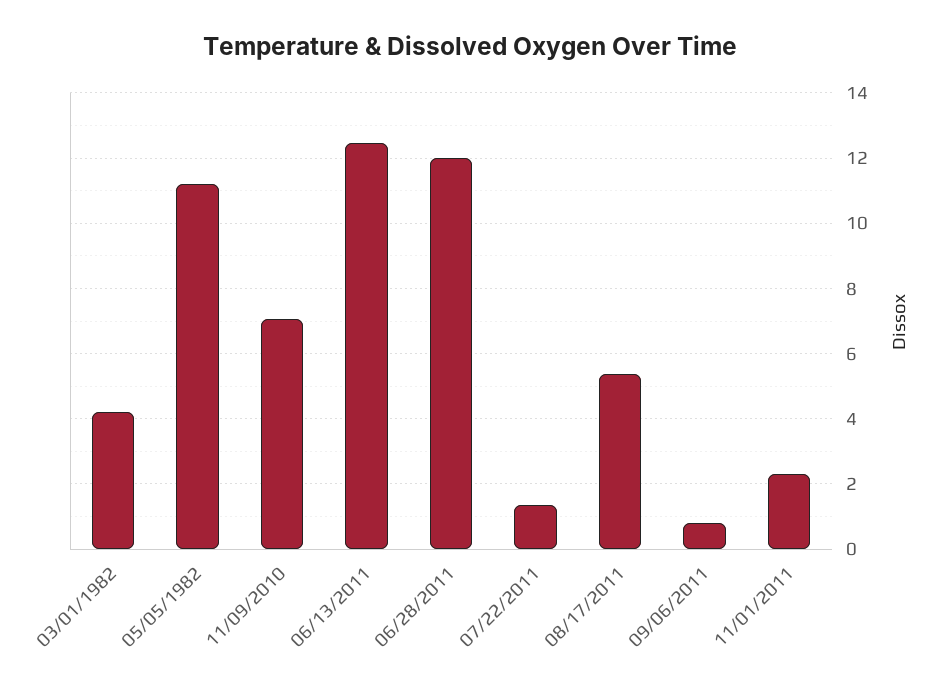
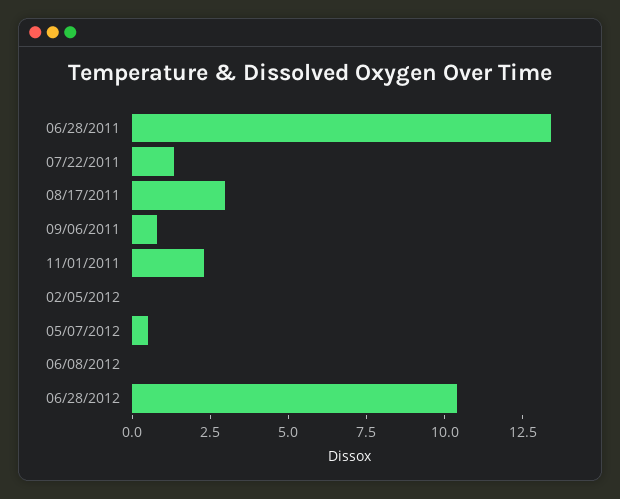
03/01/1982: 4.2 -> none
05/05/1982: 11.2 -> none
11/09/2010: 7 -> none
06/13/2011: 12.4 -> none
06/28/2011: 12 -> 13.5
08/17/2011: 5.4 -> 3
02/05/2012: none -> 0
05/07/2012: none -> 0.5
06/08/2012: none -> 0
06/28/2012: none -> 10.5

